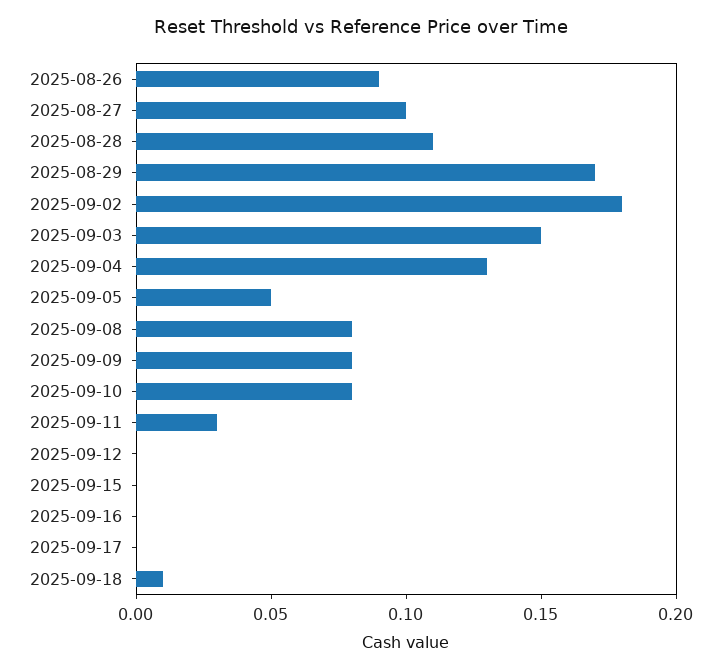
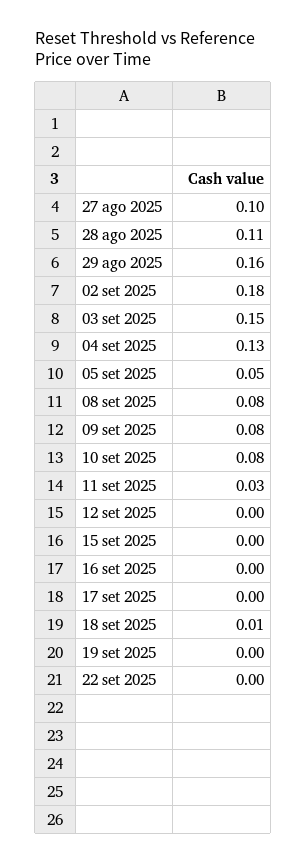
2025-08-26: 0.09 -> none
2025-08-29: 0.17 -> 0.16
19 set 2025: none -> 0
22 set 2025: none -> 0

